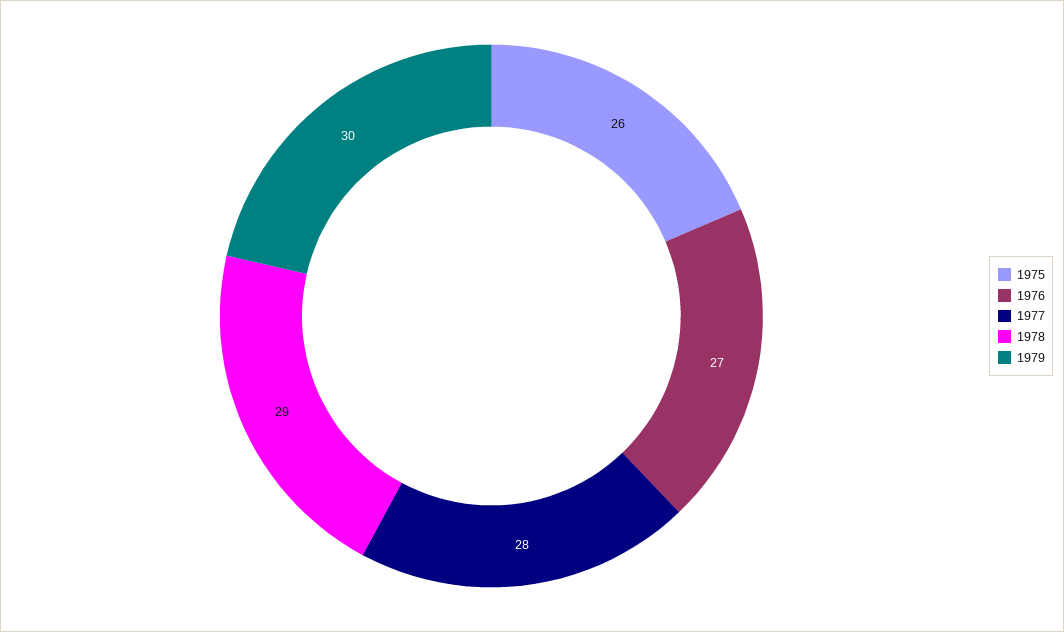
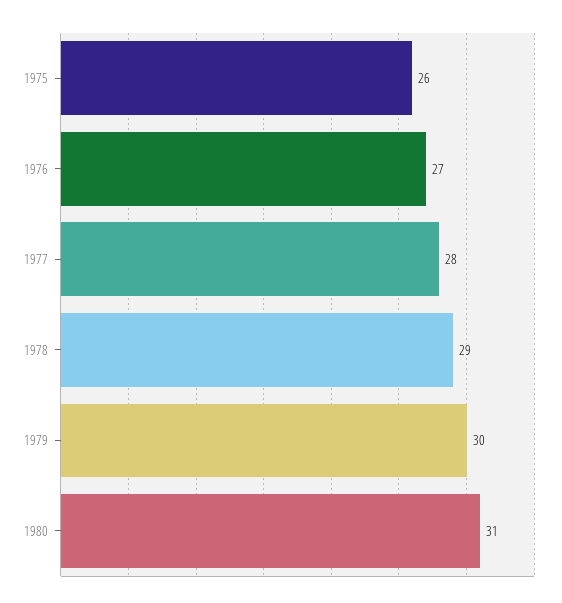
1980: none -> 31

